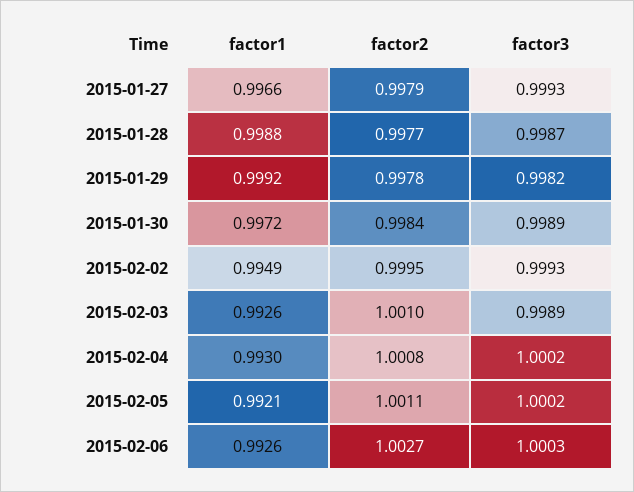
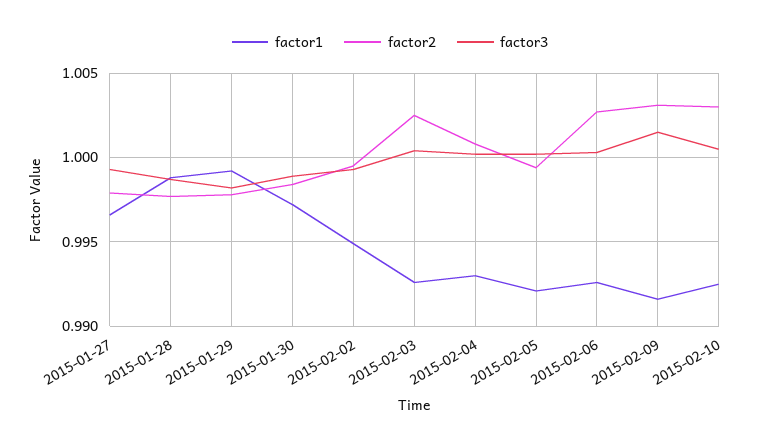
factor2, 2015-02-03: 1.001 -> 1.0025
factor3, 2015-02-03: 0.9989 -> 1.0005
factor2, 2015-02-05: 1.0011 -> 0.9995
factor1, 2015-02-09: none -> 0.9915
factor2, 2015-02-09: none -> 1.003
factor3, 2015-02-09: none -> 1.0015
factor1, 2015-02-10: none -> 0.9925
factor2, 2015-02-10: none -> 1.003
factor3, 2015-02-10: none -> 1.0005

